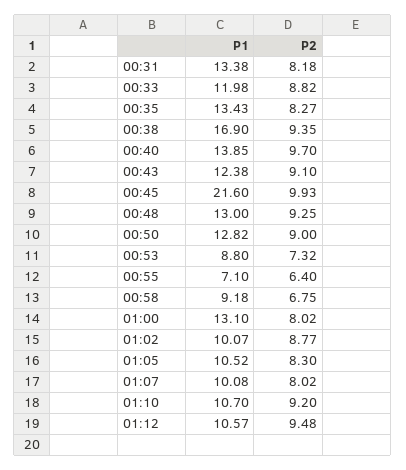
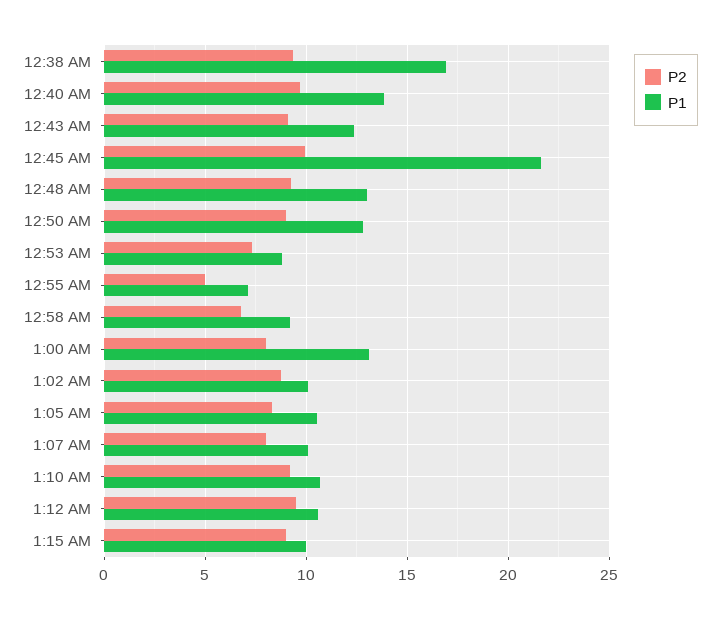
P1, 00:31: 13.38 -> none
P2, 00:31: 8.18 -> none
P1, 00:33: 11.98 -> none
P2, 00:33: 8.82 -> none
P1, 00:35: 13.43 -> none
P2, 00:35: 8.27 -> none
P2, 00:55: 6.4 -> 5
P2, 1:15 AM: none -> 9
P1, 1:15 AM: none -> 10

